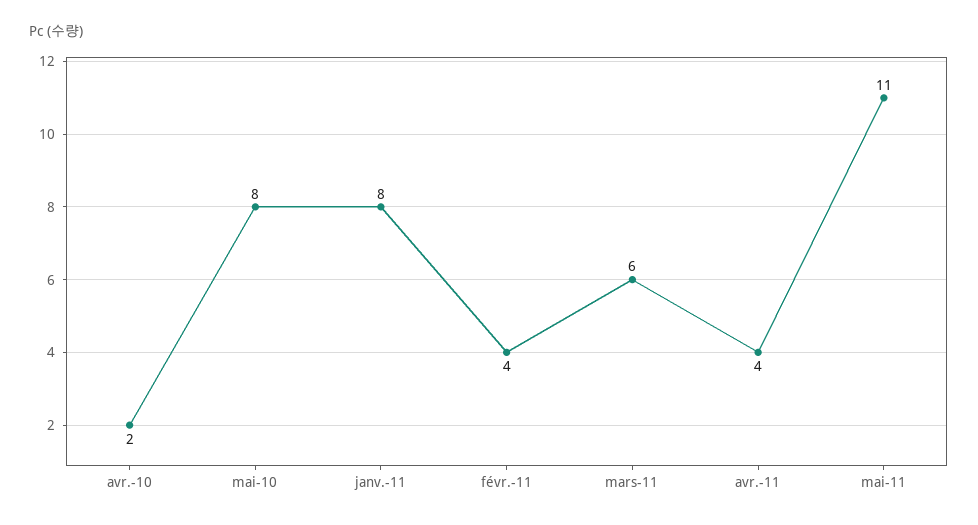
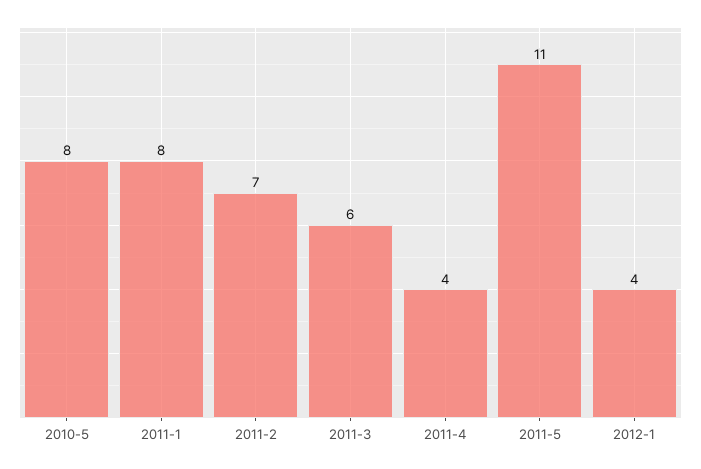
avr.-10: 2 -> none
févr.-11: 4 -> 7
2012-1: none -> 4

